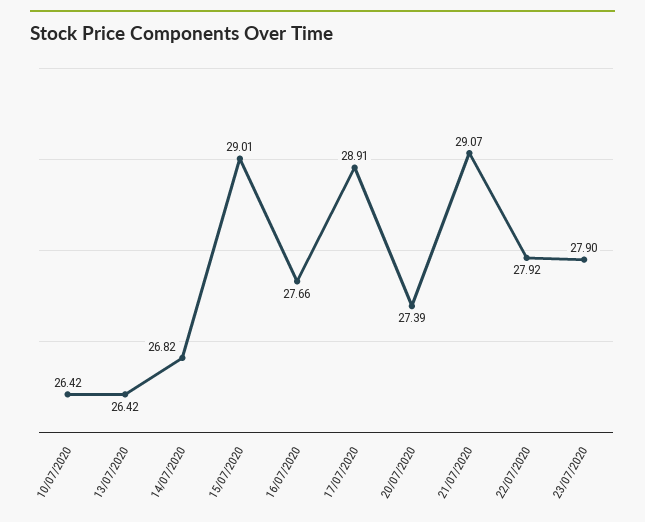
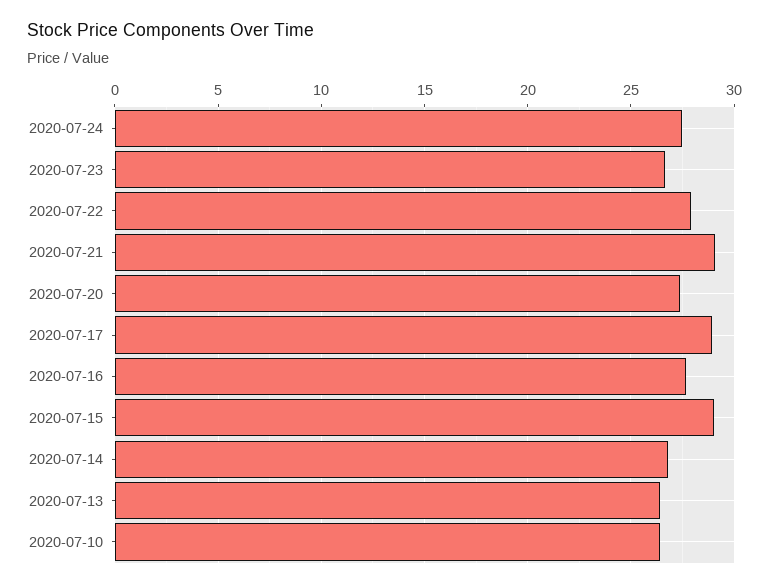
23/07/2020: 27.9 -> 26.5
2020-07-24: none -> 27.5

